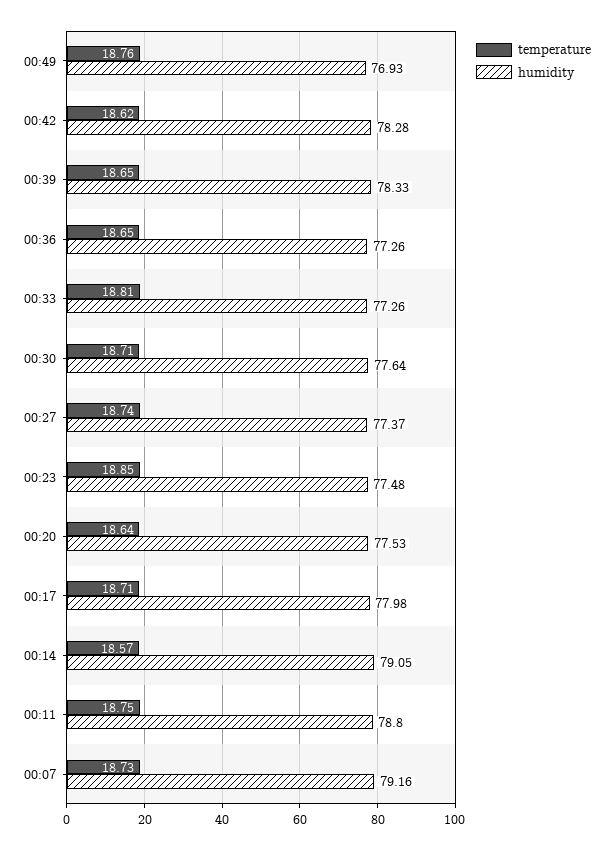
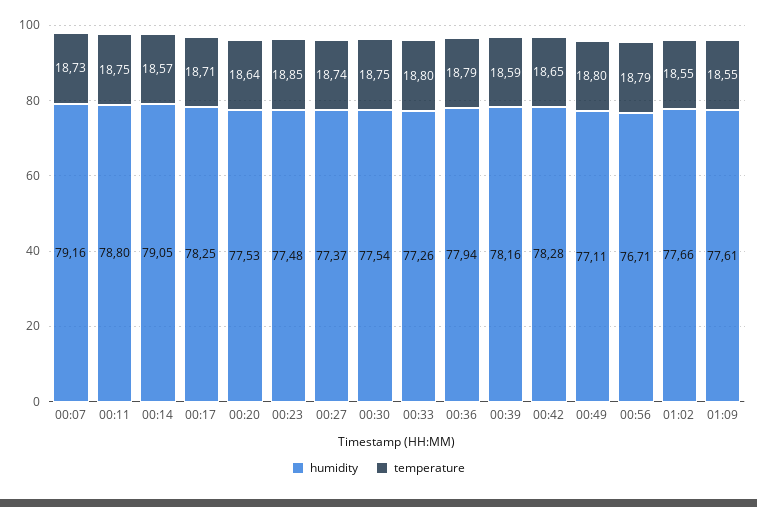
temperature, 00:49: 18.76 -> 18.8
humidity, 00:49: 76.93 -> 77.11
temperature, 00:42: 18.62 -> 18.65
temperature, 00:39: 18.65 -> 18.59
humidity, 00:39: 78.33 -> 78.16
temperature, 00:36: 18.65 -> 18.79
humidity, 00:36: 77.26 -> 77.94
temperature, 00:33: 18.81 -> 18.8
temperature, 00:30: 18.71 -> 18.75
humidity, 00:30: 77.64 -> 77.54
humidity, 00:17: 77.98 -> 78.25
humidity, 00:56: none -> 76.71
temperature, 00:56: none -> 18.79
humidity, 01:02: none -> 77.66
temperature, 01:02: none -> 18.55
humidity, 01:09: none -> 77.61
temperature, 01:09: none -> 18.55

